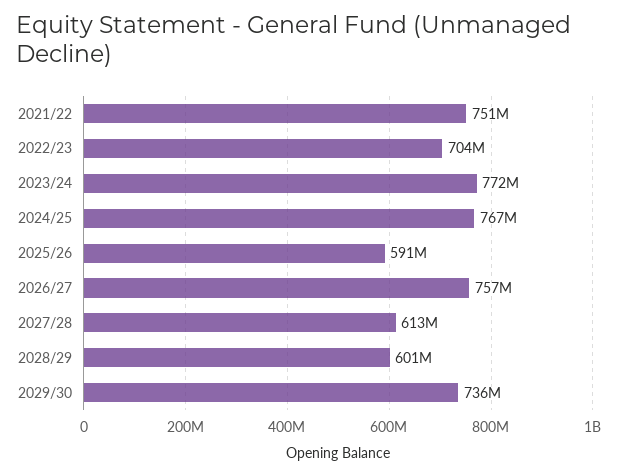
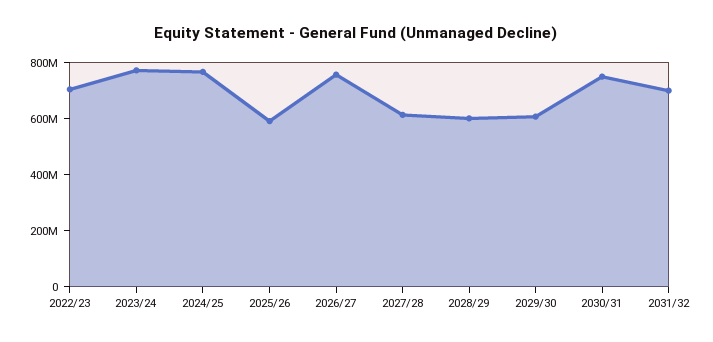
2021/22: 751000000 -> none
2029/30: 736000000 -> 600000000
2030/31: none -> 750000000
2031/32: none -> 700000000

